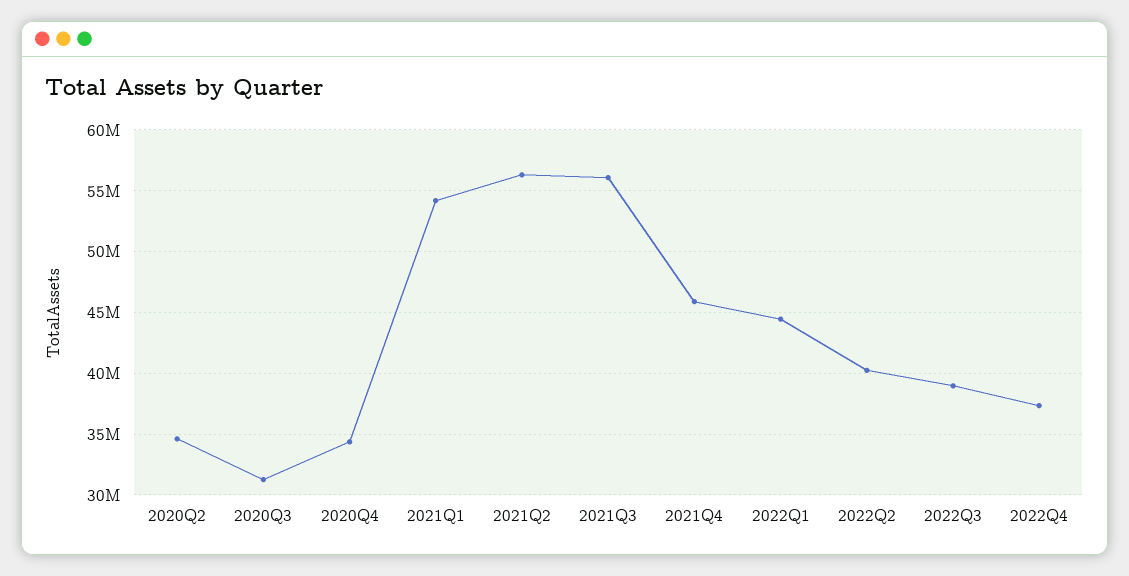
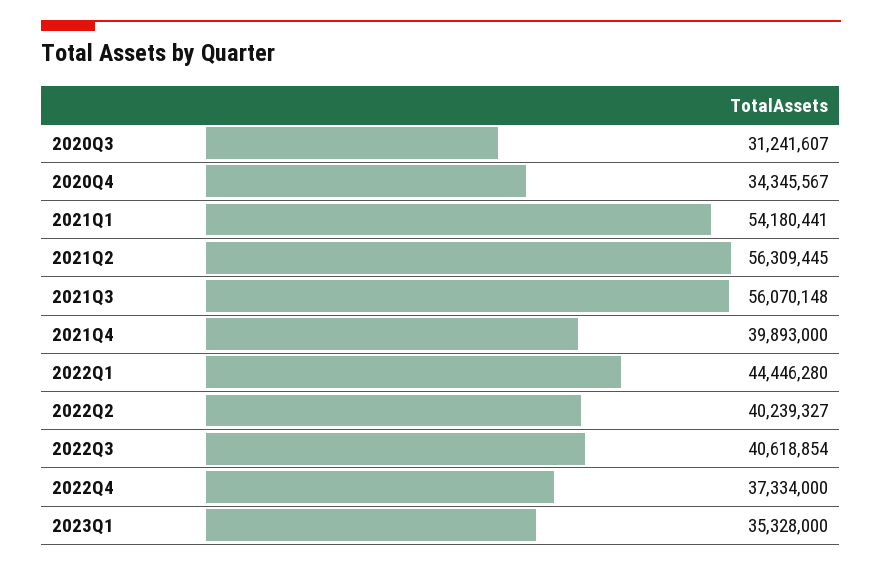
2020Q2: 34500000 -> none
2021Q4: 46000000 -> 39893000
2022Q3: 39000000 -> 40618854
2023Q1: none -> 35328000

